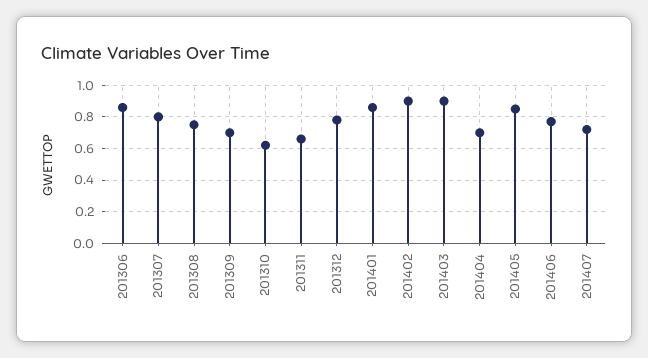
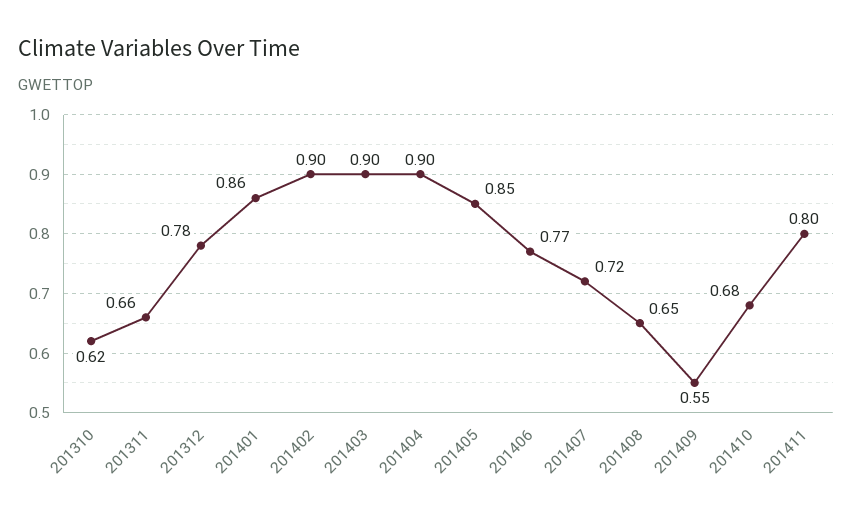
201306: 0.85 -> none
201307: 0.8 -> none
201308: 0.75 -> none
201309: 0.7 -> none
201404: 0.7 -> 0.9
201408: none -> 0.65
201409: none -> 0.55
201410: none -> 0.68
201411: none -> 0.8

